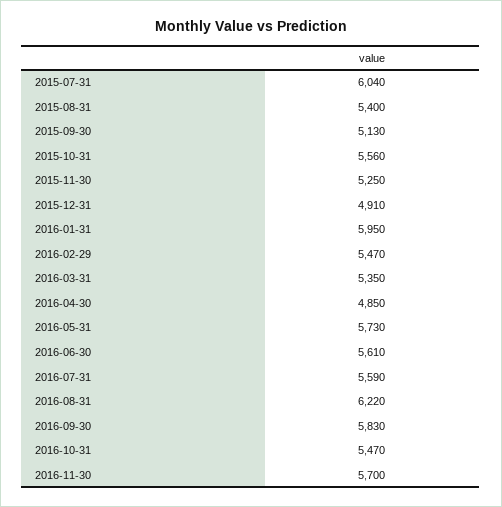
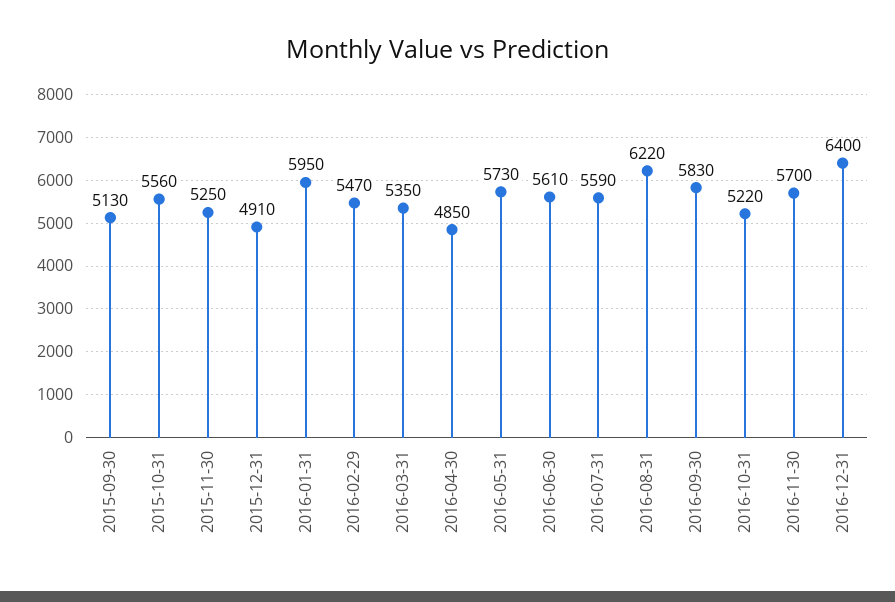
2015-07-31: 6040 -> none
2015-08-31: 5400 -> none
2016-10-31: 5470 -> 5220
2016-12-31: none -> 6400

